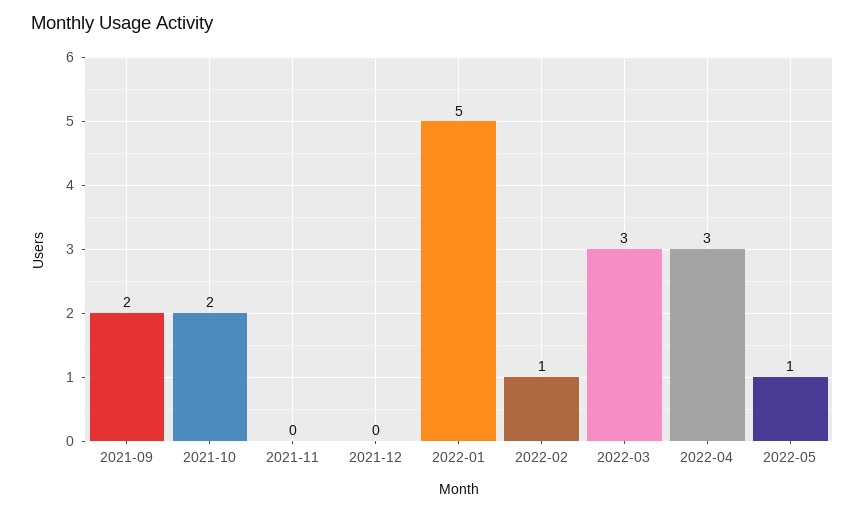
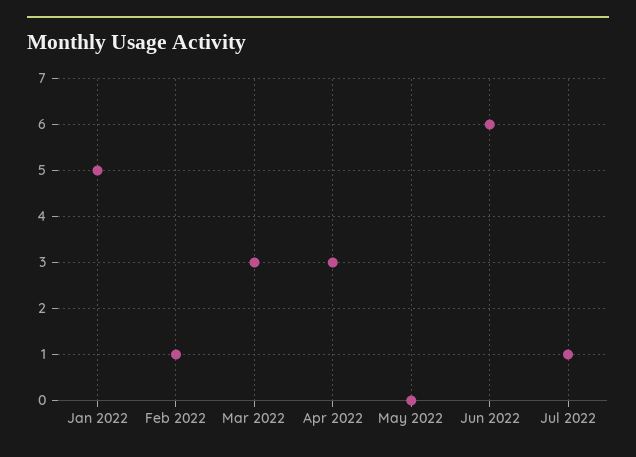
2021-09: 2 -> none
2021-10: 2 -> none
2021-11: 0 -> none
2021-12: 0 -> none
2022-05: 1 -> 0
Jun 2022: none -> 6
Jul 2022: none -> 1

